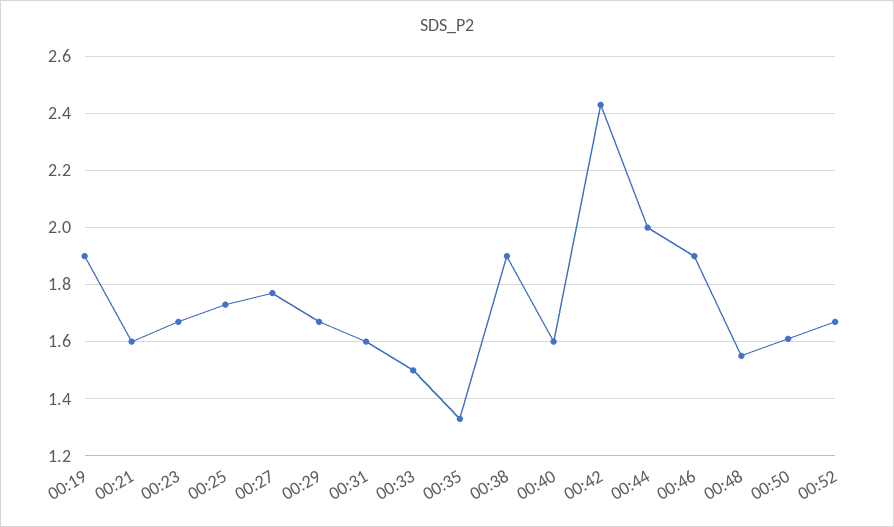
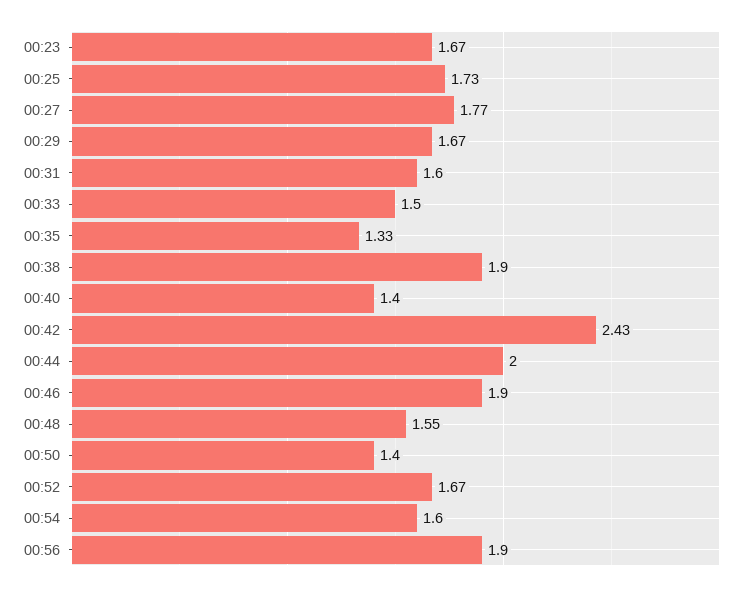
00:19: 1.9 -> none
00:21: 1.6 -> none
00:40: 1.6 -> 1.4
00:50: 1.6 -> 1.4
00:54: none -> 1.6
00:56: none -> 1.9

